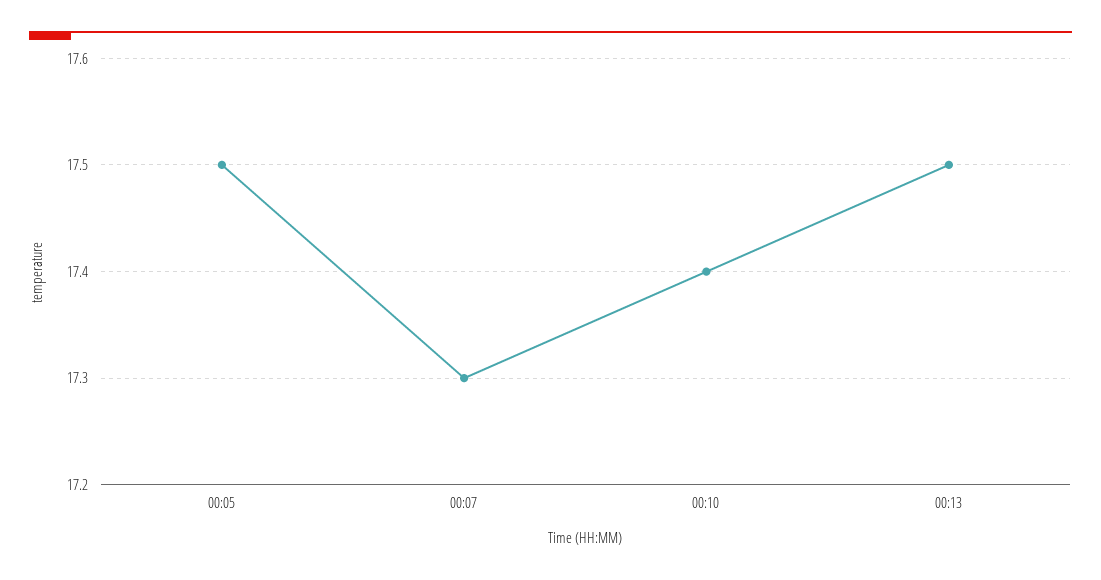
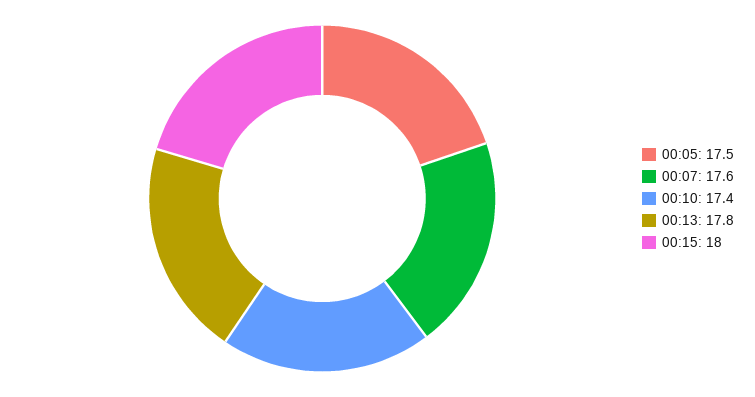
00:07: 17.3 -> 17.6
00:13: 17.5 -> 17.8
00:15: none -> 18

